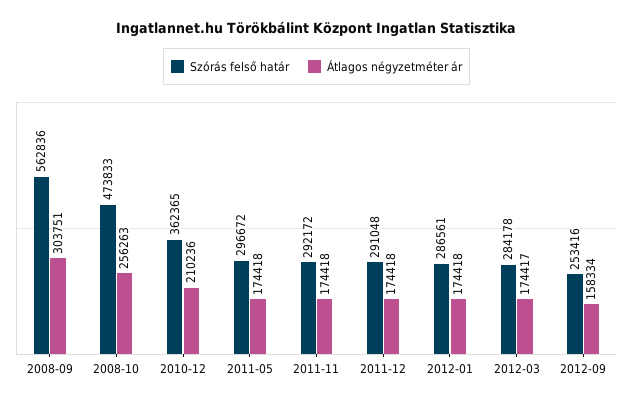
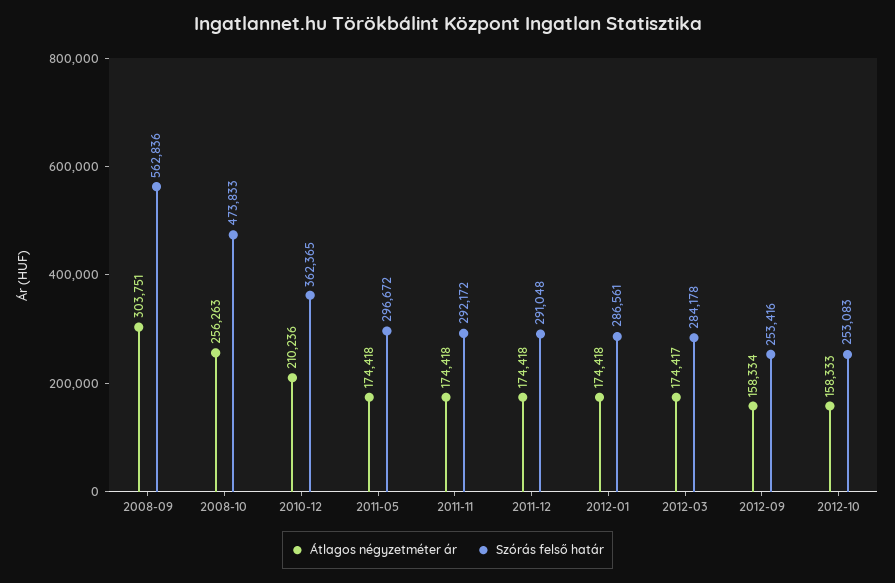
Átlagos négyzetméter ár, 2012-10: none -> 158333
Szórás felső határ, 2012-10: none -> 253083

